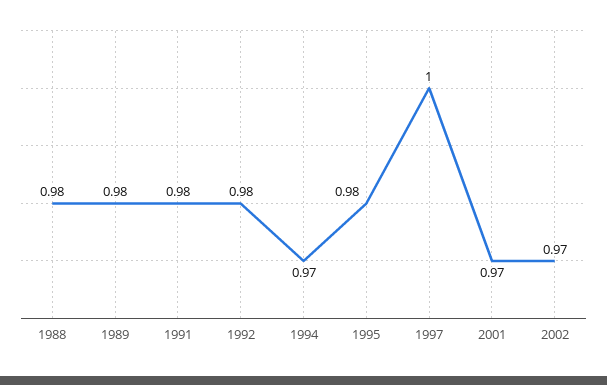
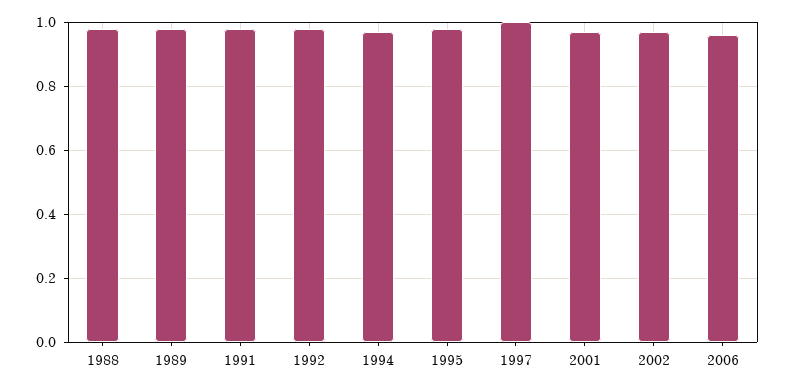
2006: none -> 0.95

